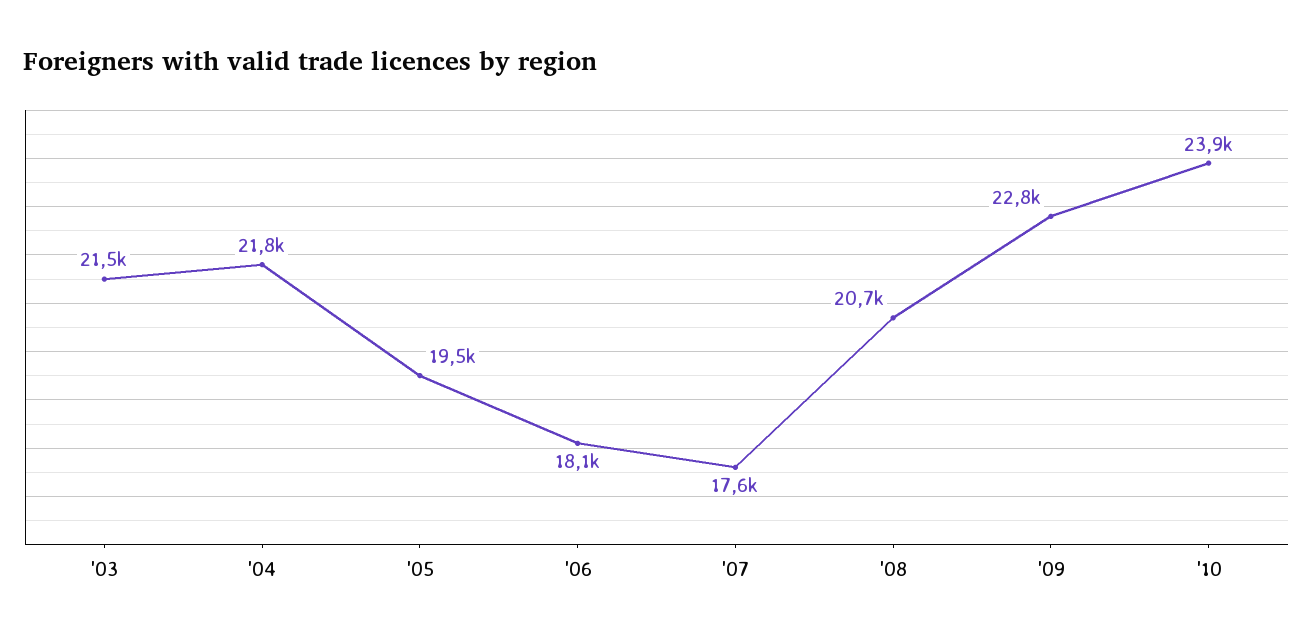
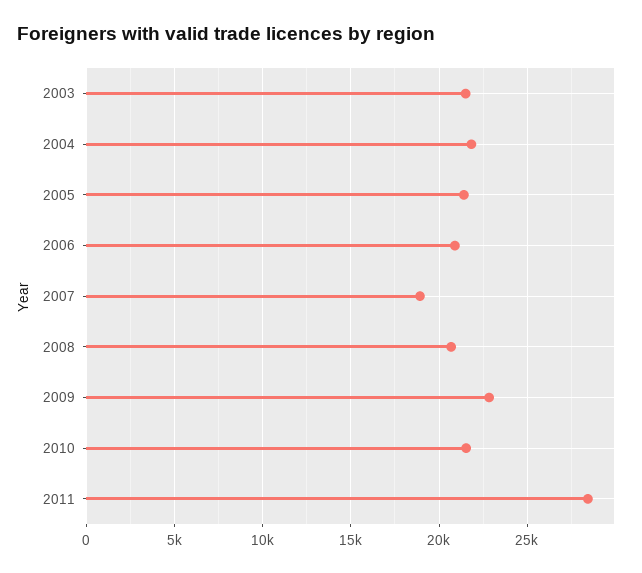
'05: 19500 -> 21500
'06: 18100 -> 21000
'07: 17600 -> 19000
'10: 23900 -> 21500
2011: none -> 28500

